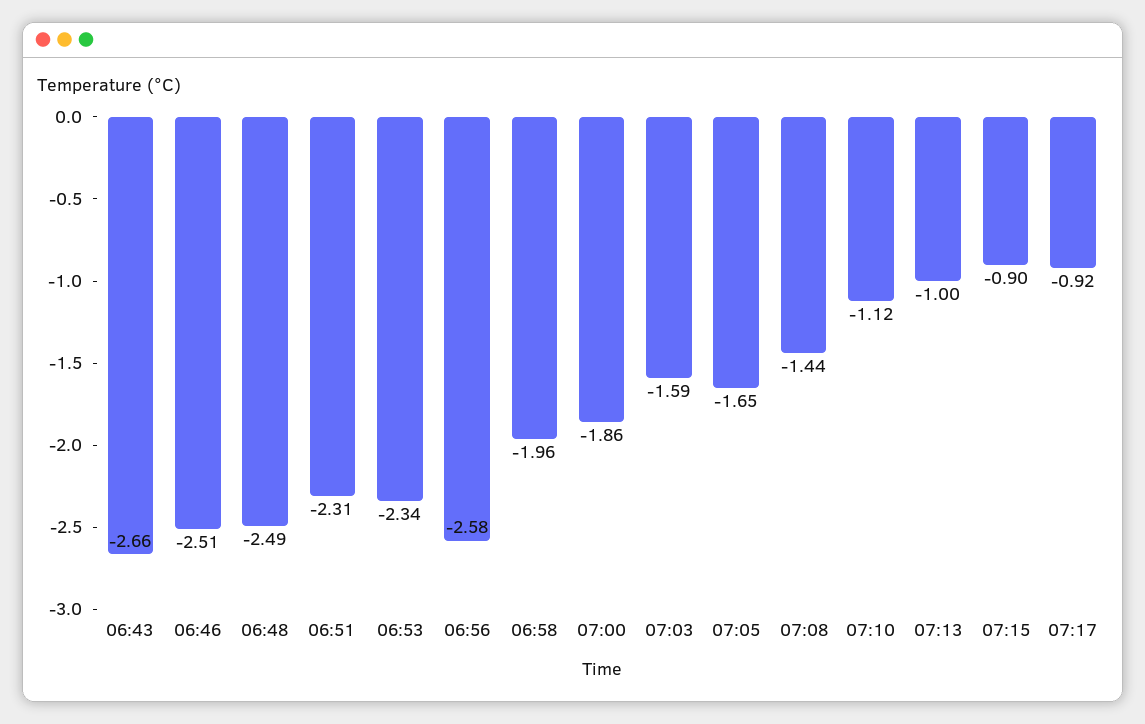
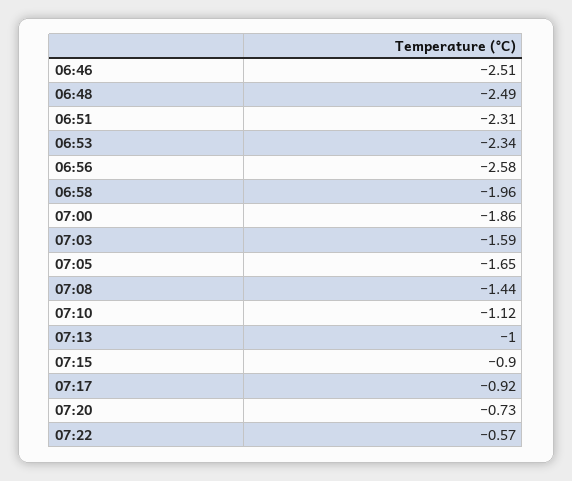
06:43: -2.66 -> none
07:20: none -> -0.73
07:22: none -> -0.57

